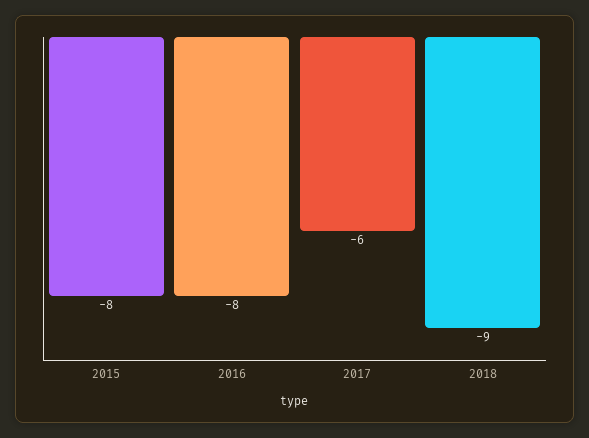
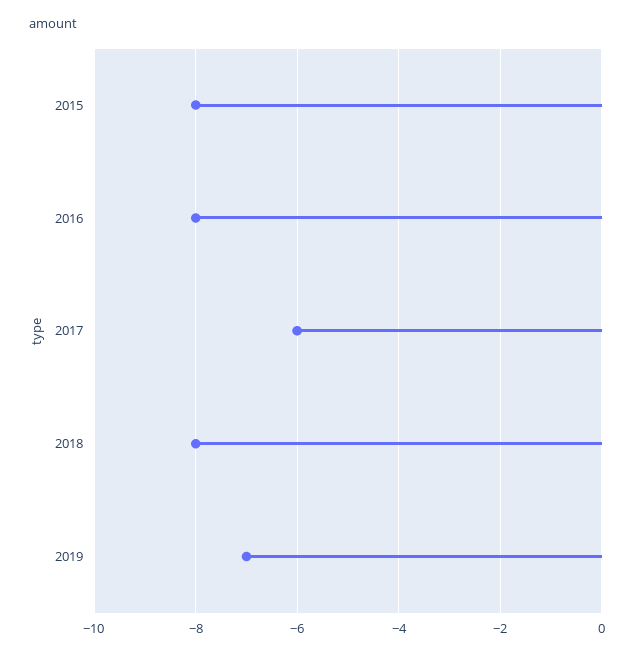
2018: -9 -> -8
2019: none -> -7

